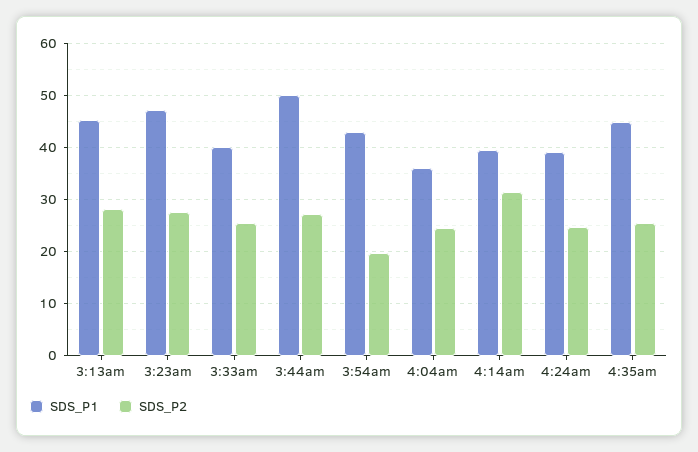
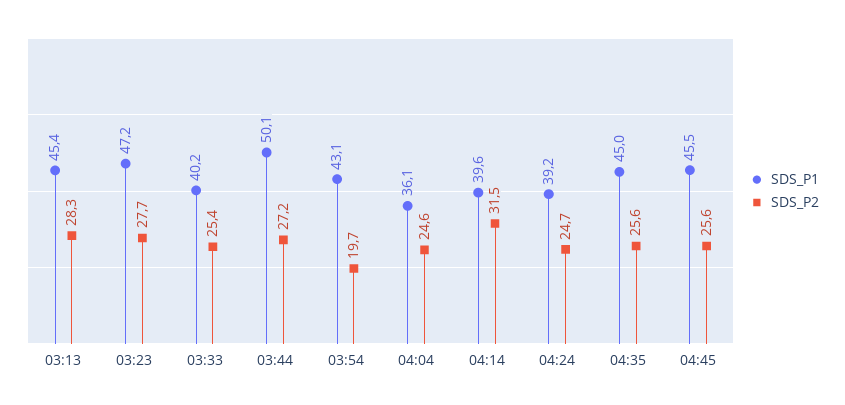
SDS_P1, 04:45: none -> 45.5
SDS_P2, 04:45: none -> 25.6

